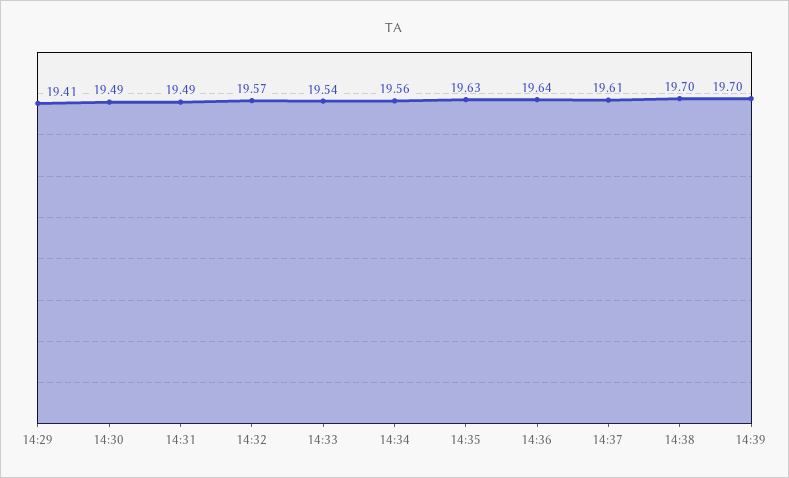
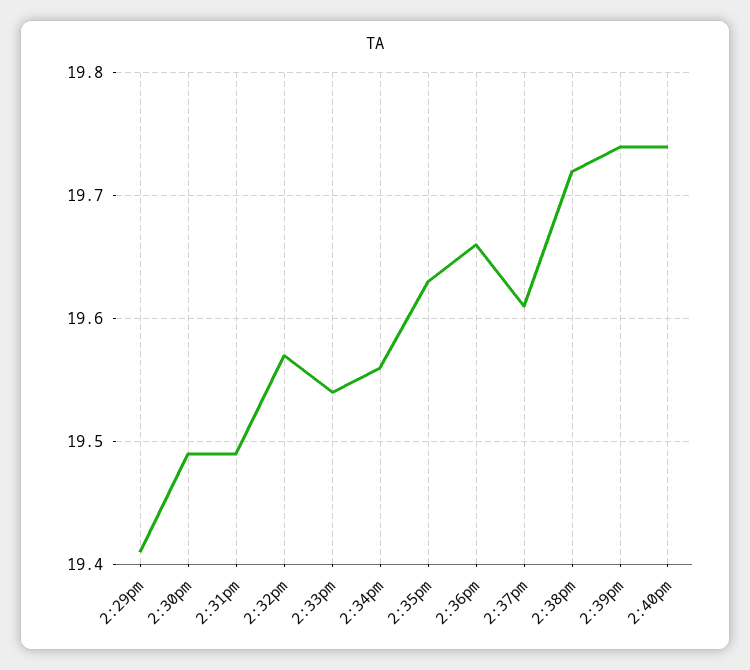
14:36: 19.64 -> 19.66
14:38: 19.7 -> 19.72
14:39: 19.7 -> 19.74
2:40pm: none -> 19.74

